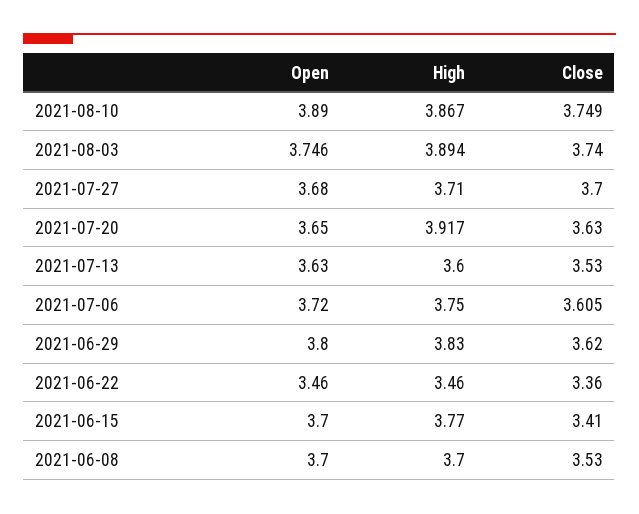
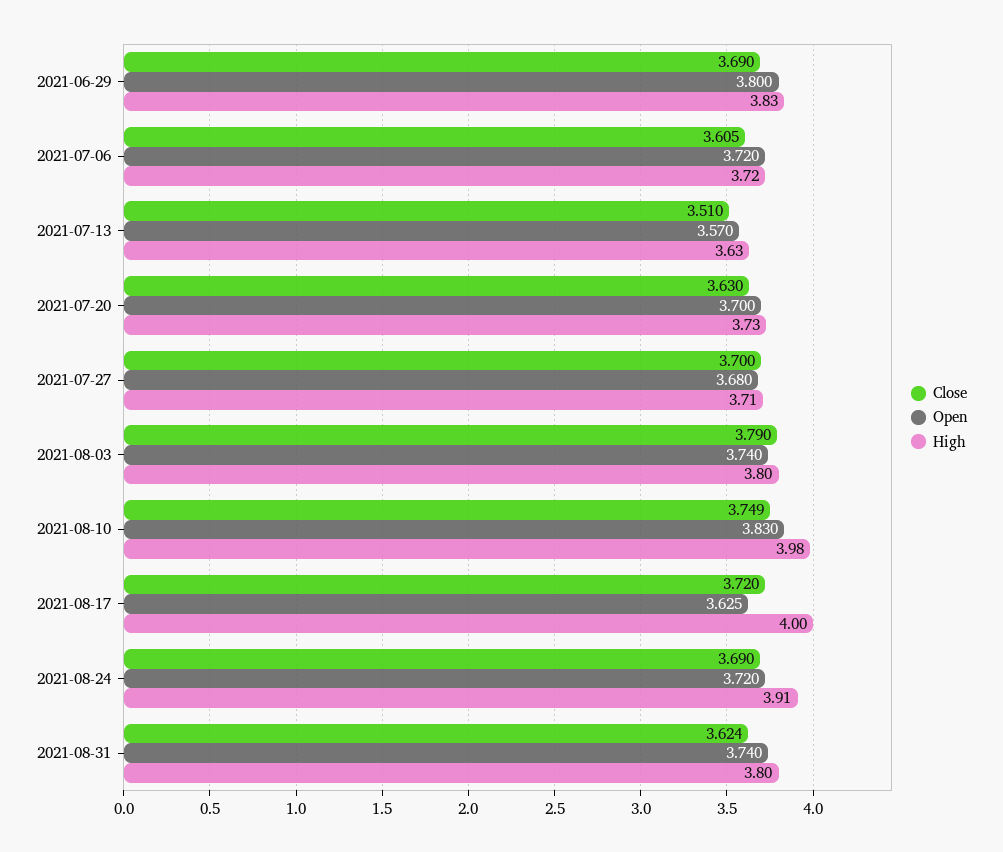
Open, 2021-08-10: 3.89 -> 3.83
High, 2021-08-10: 3.867 -> 3.98
Open, 2021-08-03: 3.746 -> 3.74
High, 2021-08-03: 3.894 -> 3.8
Close, 2021-08-03: 3.74 -> 3.79
Open, 2021-07-20: 3.65 -> 3.7
High, 2021-07-20: 3.917 -> 3.73
Open, 2021-07-13: 3.63 -> 3.57
High, 2021-07-13: 3.6 -> 3.63
Close, 2021-07-13: 3.53 -> 3.51
High, 2021-07-06: 3.75 -> 3.72
Close, 2021-06-29: 3.62 -> 3.69
Open, 2021-06-22: 3.46 -> none
High, 2021-06-22: 3.46 -> none
Close, 2021-06-22: 3.36 -> none
Open, 2021-06-15: 3.7 -> none
High, 2021-06-15: 3.77 -> none
Close, 2021-06-15: 3.41 -> none
Open, 2021-06-08: 3.7 -> none
High, 2021-06-08: 3.7 -> none
Close, 2021-06-08: 3.53 -> none
Close, 2021-08-17: none -> 3.72
Open, 2021-08-17: none -> 3.625
High, 2021-08-17: none -> 4
Close, 2021-08-24: none -> 3.69
Open, 2021-08-24: none -> 3.72
High, 2021-08-24: none -> 3.91
Close, 2021-08-31: none -> 3.624
Open, 2021-08-31: none -> 3.74
High, 2021-08-31: none -> 3.8

